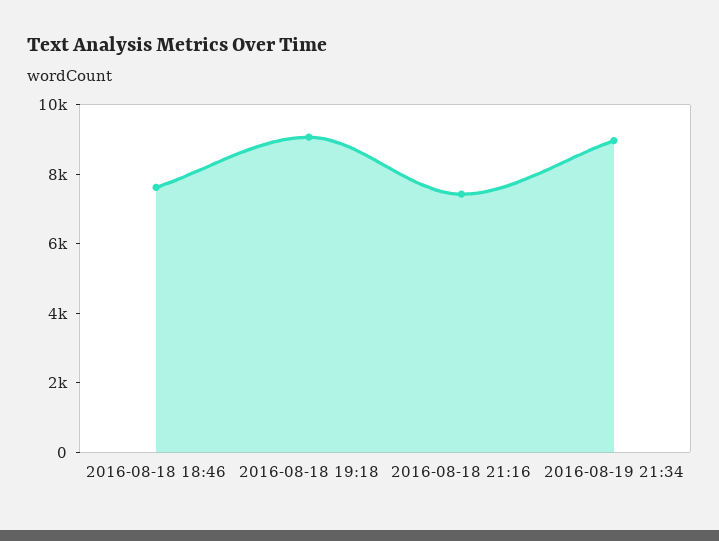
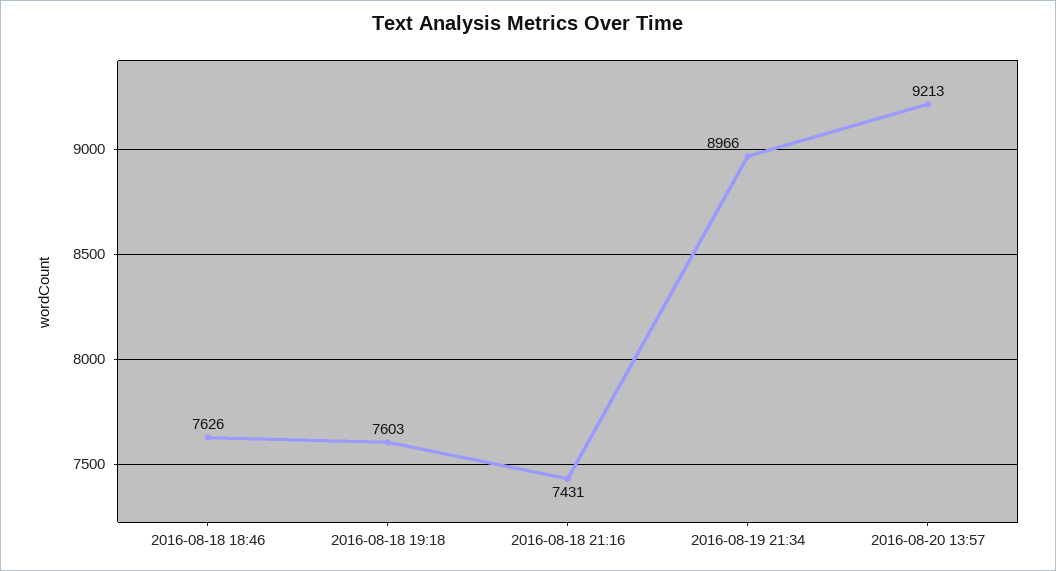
2016-08-18 19:18: 9000 -> 7603
2016-08-20 13:57: none -> 9213

